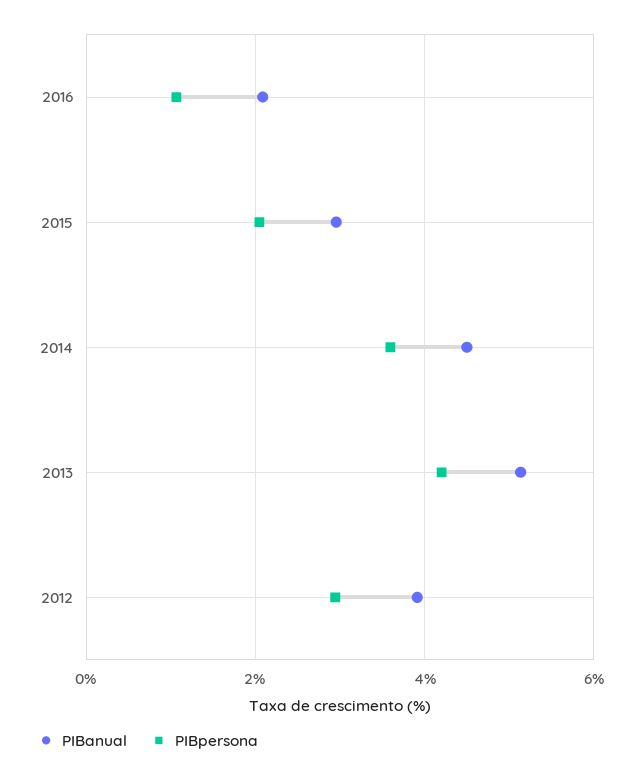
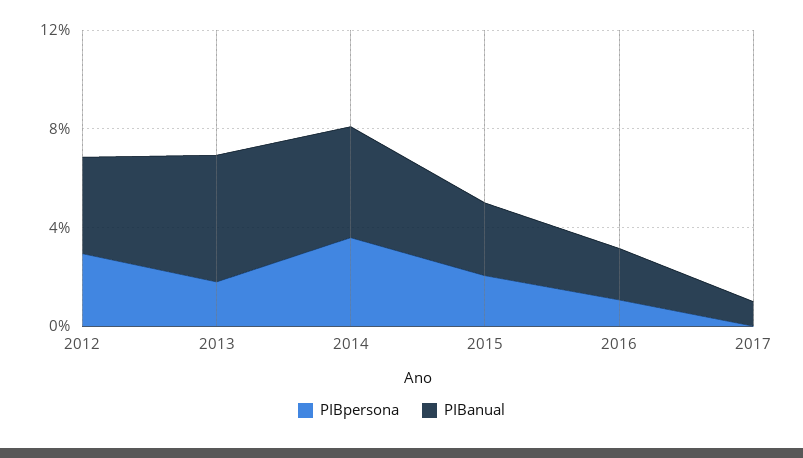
PIBpersona, 2013: 4.2 -> 2
PIBpersona, 2017: none -> 0
PIBanual, 2017: none -> 1

